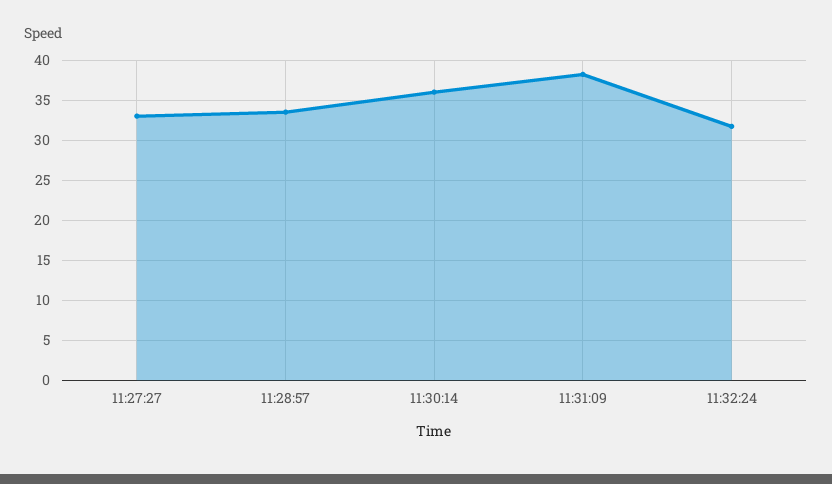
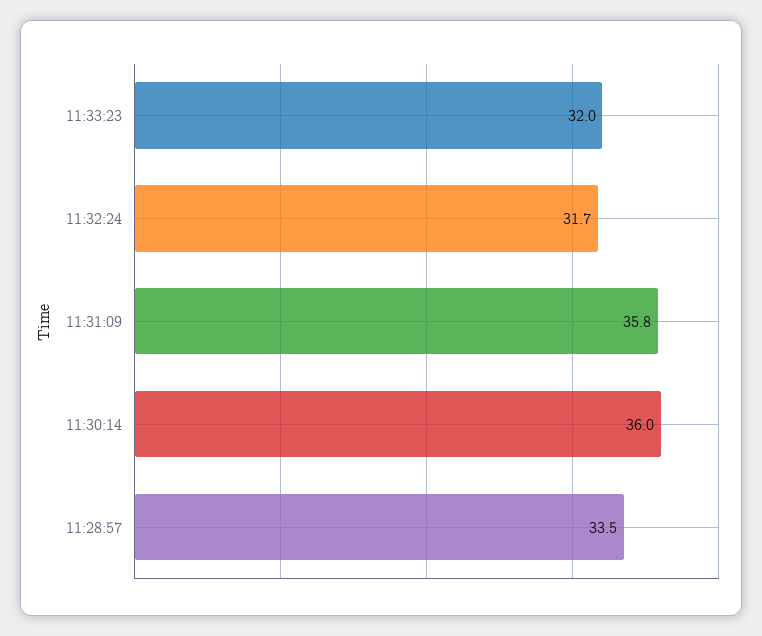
11:27:27: 33 -> none
11:31:09: 38 -> 35.8
11:33:23: none -> 32

